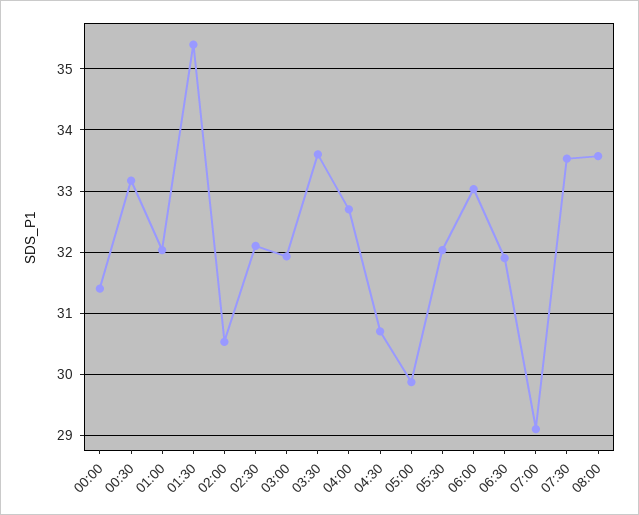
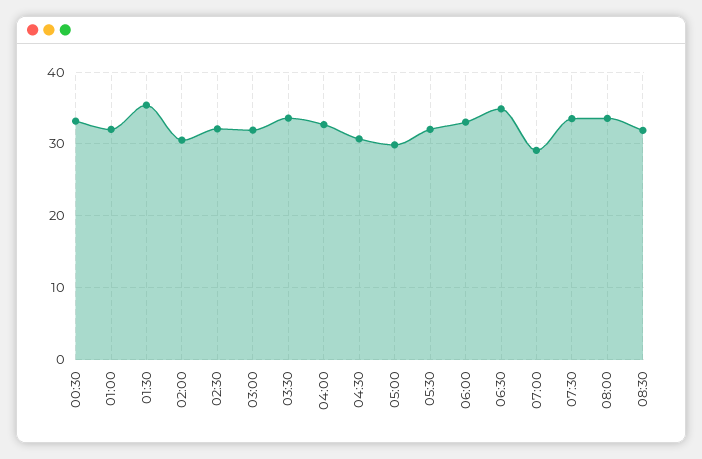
00:00: 31.4 -> none
06:30: 31.9 -> 35
08:30: none -> 32

